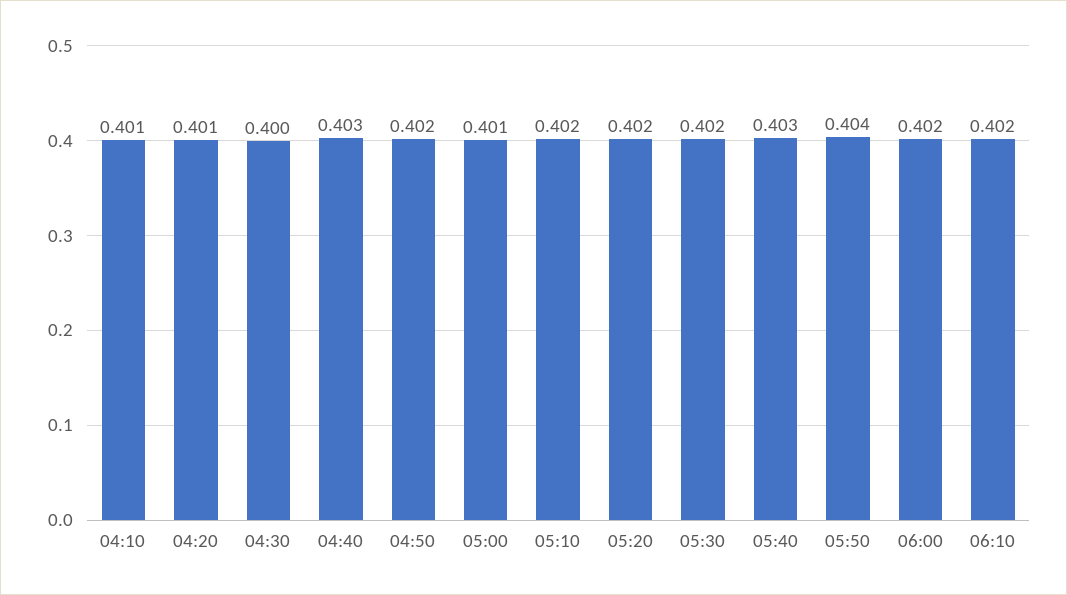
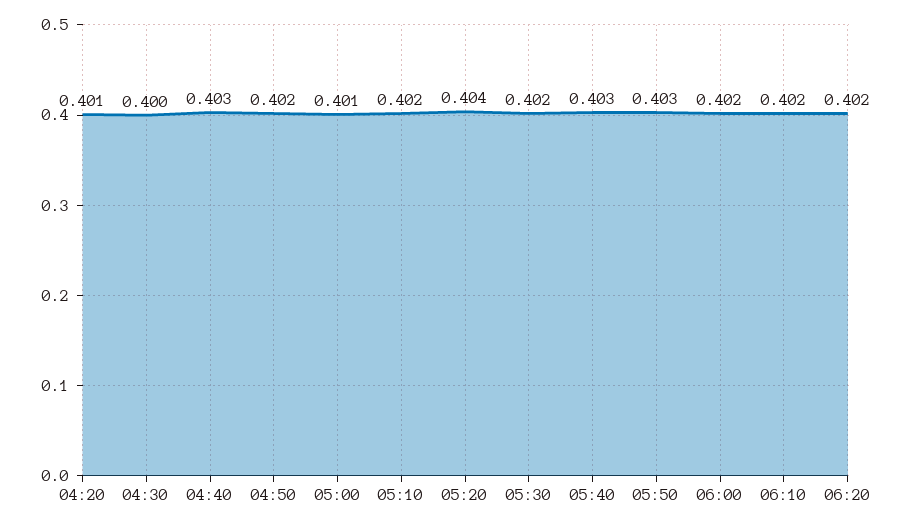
04:10: 0.401 -> none
05:20: 0.402 -> 0.404
05:50: 0.404 -> 0.403
06:20: none -> 0.402

